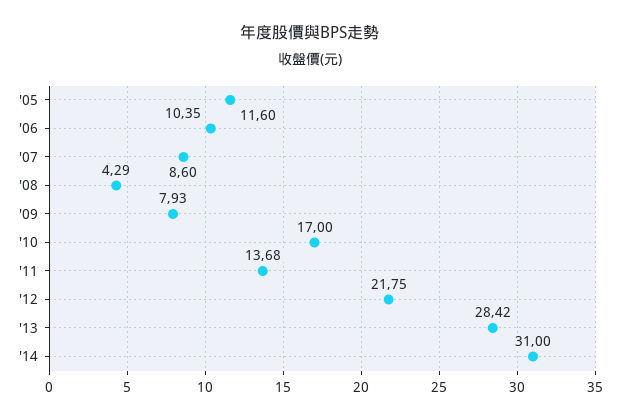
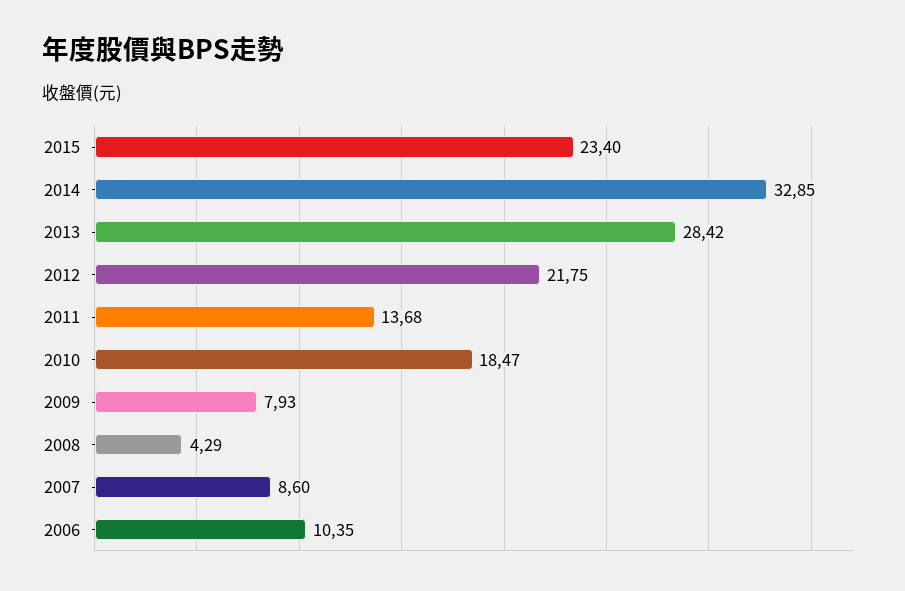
'05: 11.6 -> none
'10: 17 -> 18.47
'14: 31 -> 32.85
2015: none -> 23.4

